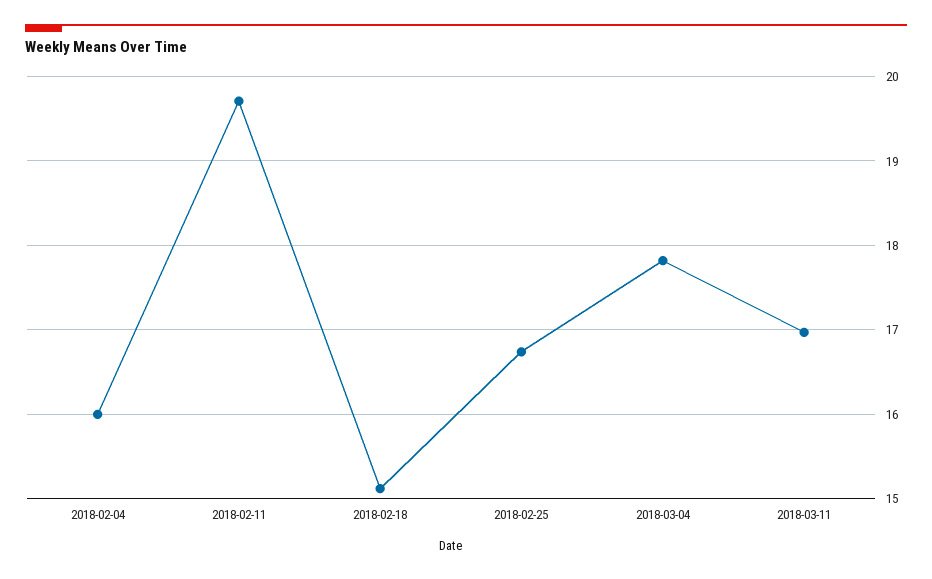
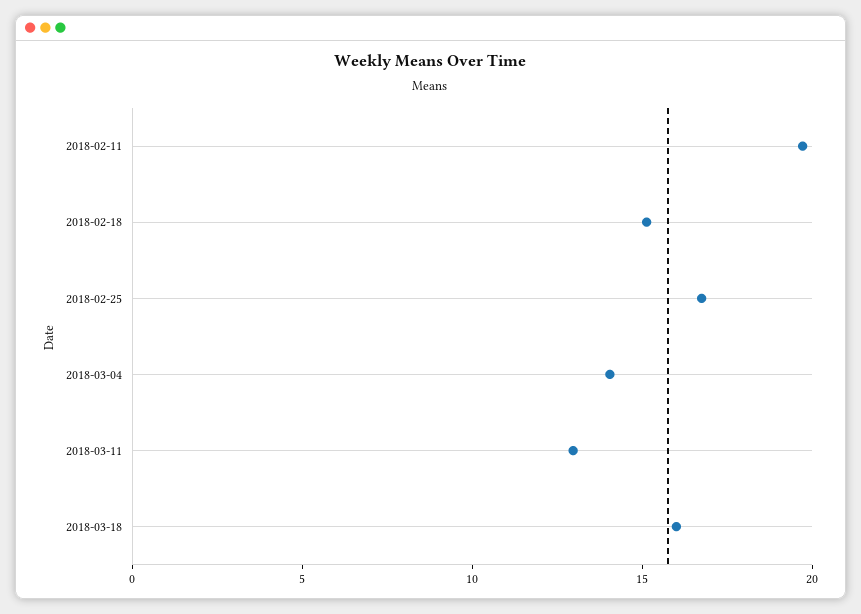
2018-02-04: 16 -> none
2018-03-04: 17.8 -> 14
2018-03-11: 17 -> 13
2018-03-18: none -> 16

